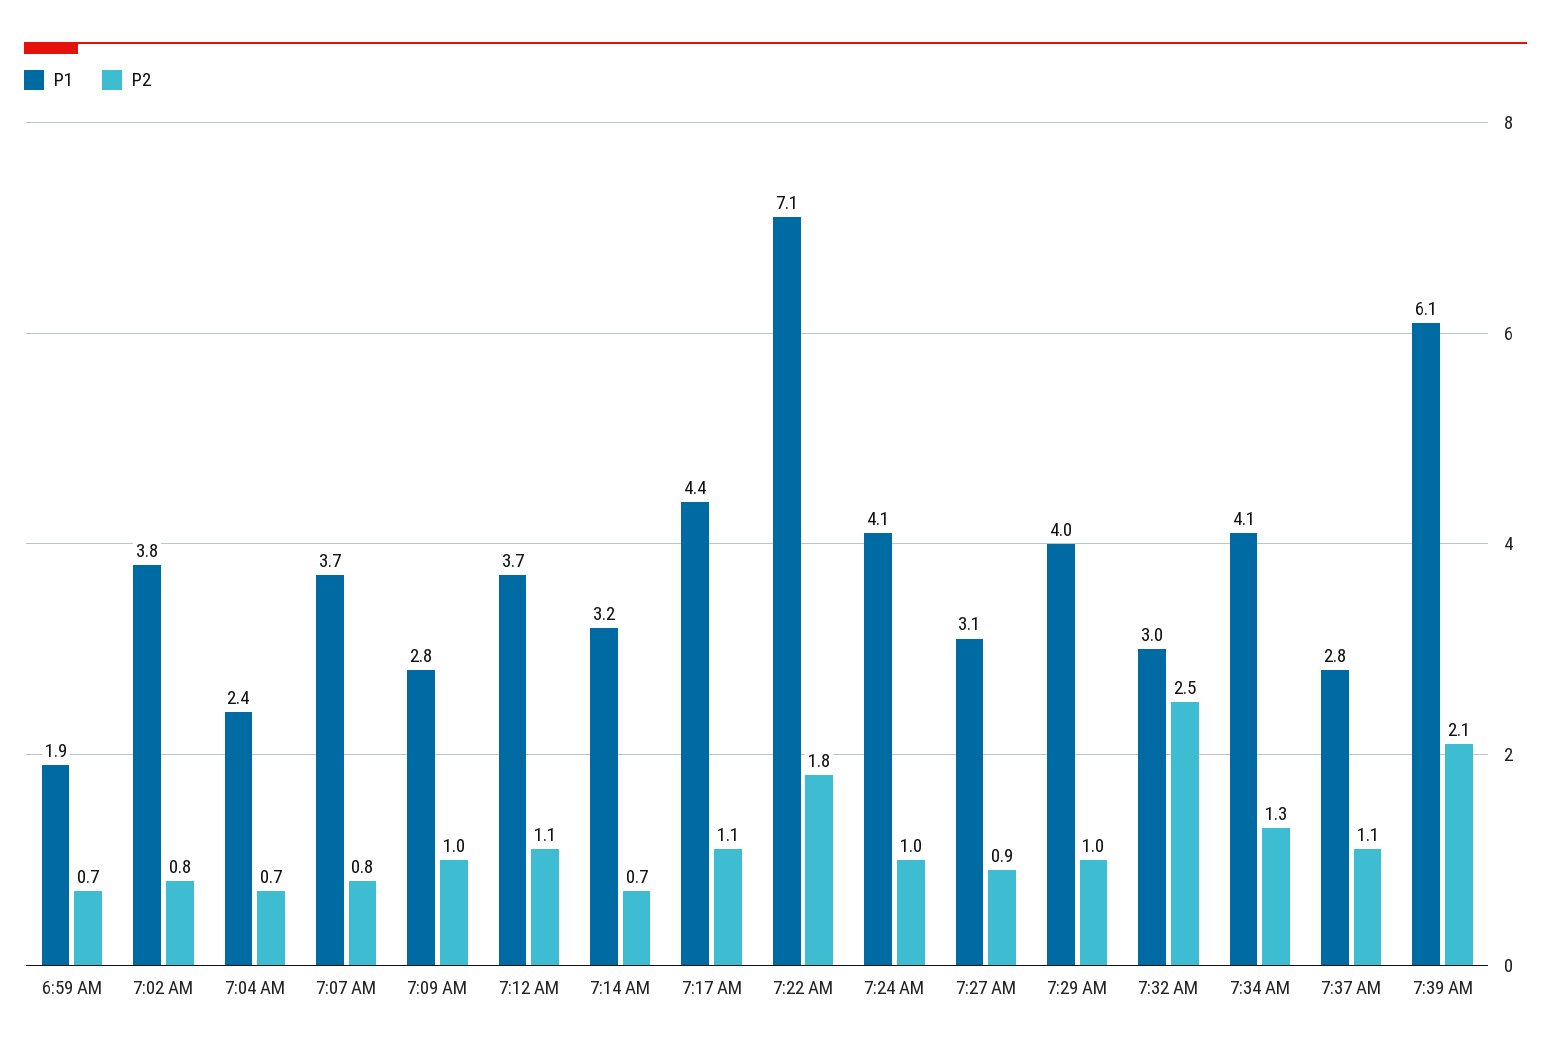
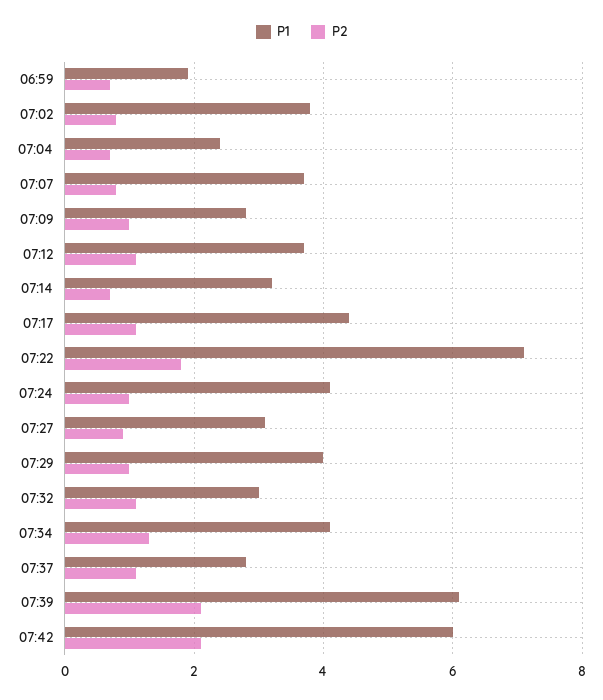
P2, 7:32 AM: 2.5 -> 1
P1, 07:42: none -> 6
P2, 07:42: none -> 2

